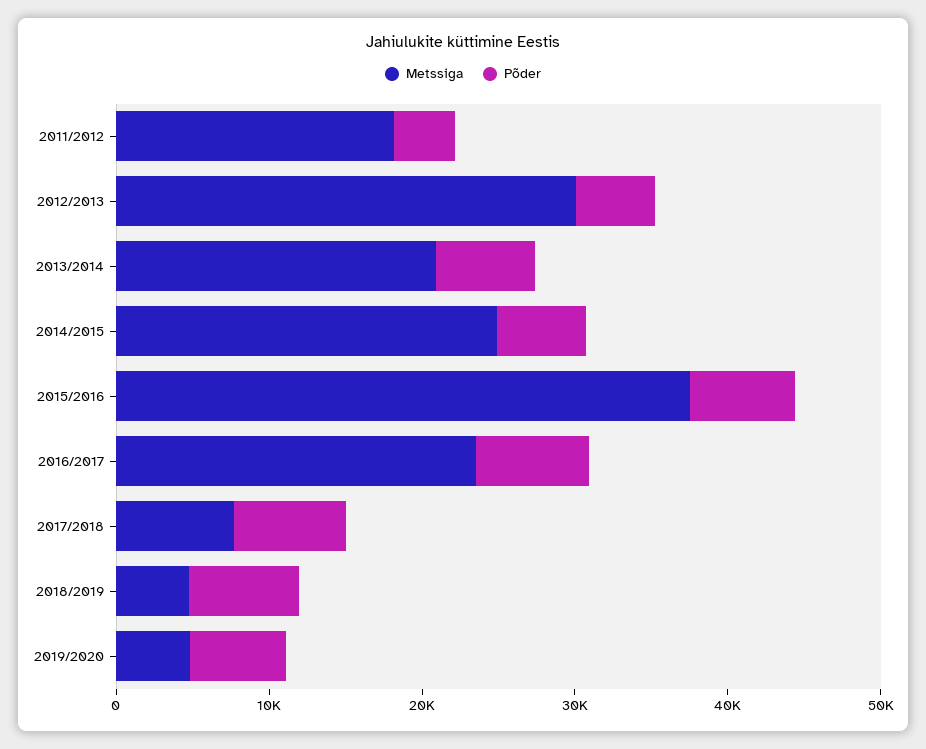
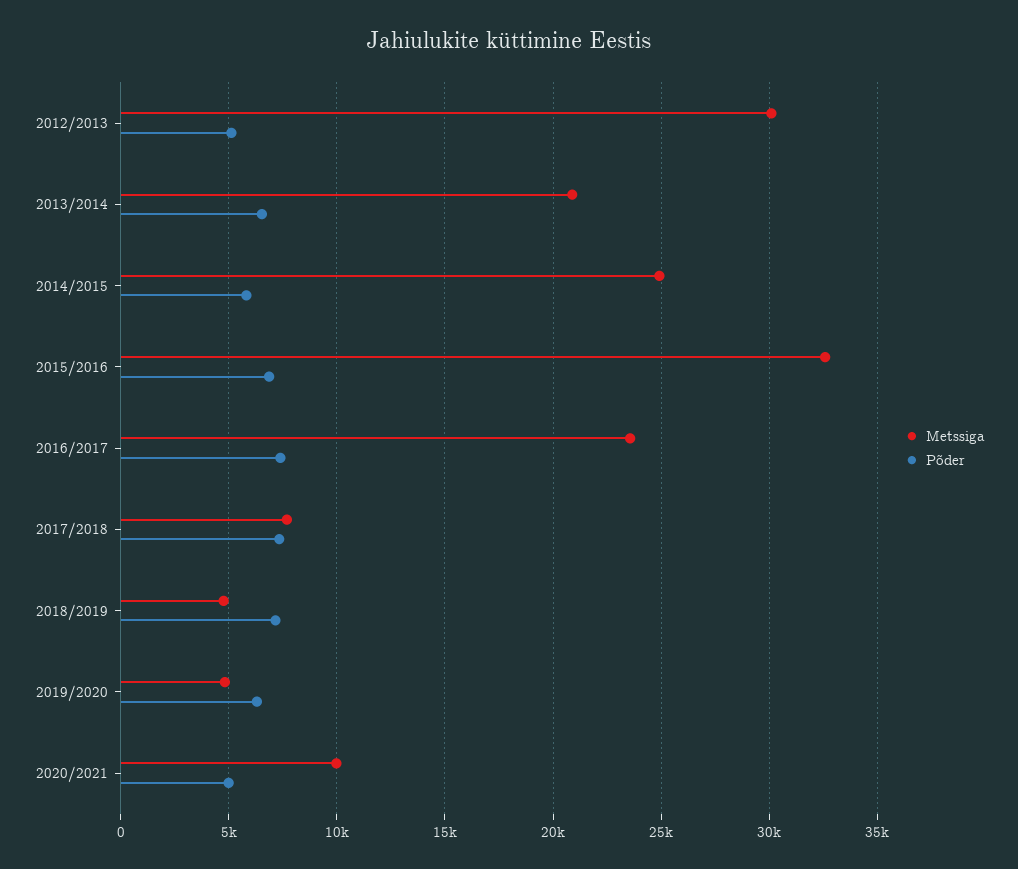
Metssiga, 2011/2012: 18000 -> none
Põder, 2011/2012: 4000 -> none
Metssiga, 2015/2016: 38000 -> 32500
Metssiga, 2020/2021: none -> 10000
Põder, 2020/2021: none -> 5000

